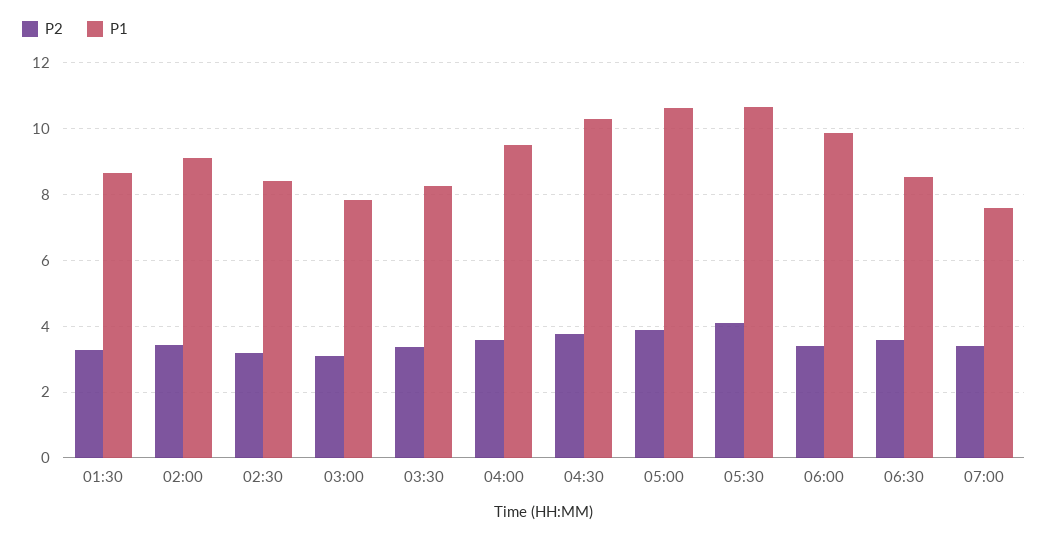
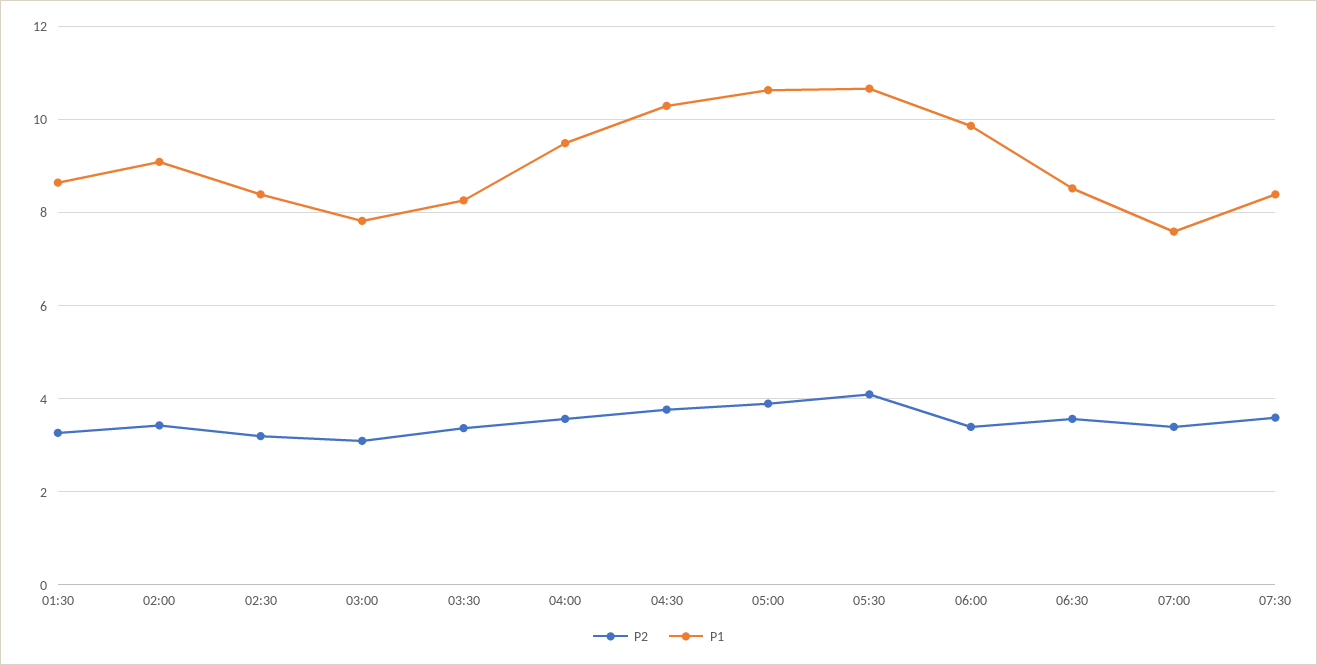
P2, 07:30: none -> 3.6
P1, 07:30: none -> 8.4

